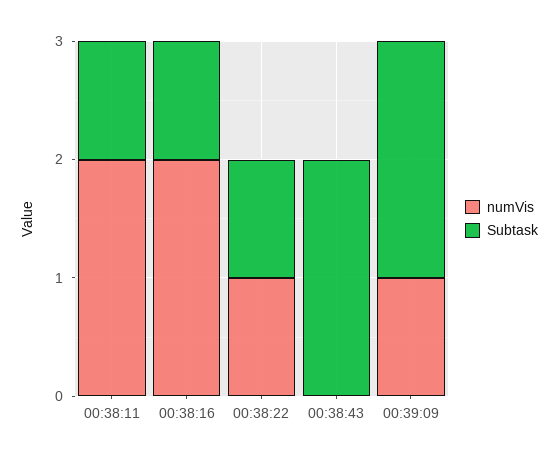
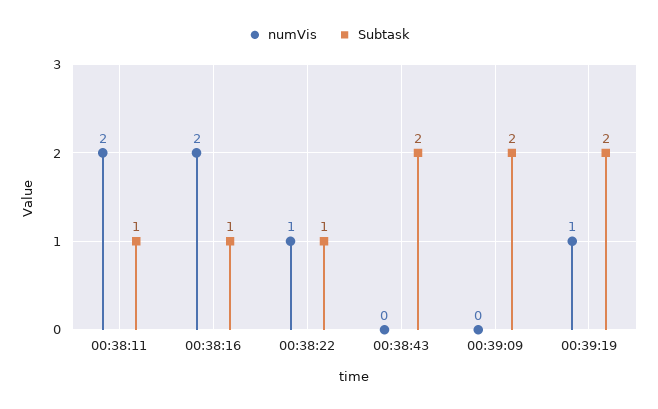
numVis, 00:39:09: 1 -> 0
numVis, 00:39:19: none -> 1
Subtask, 00:39:19: none -> 2

